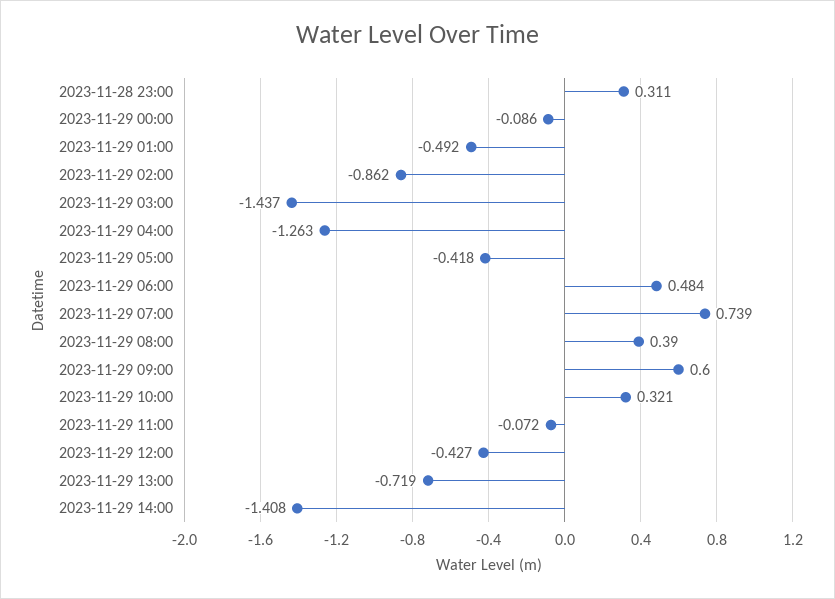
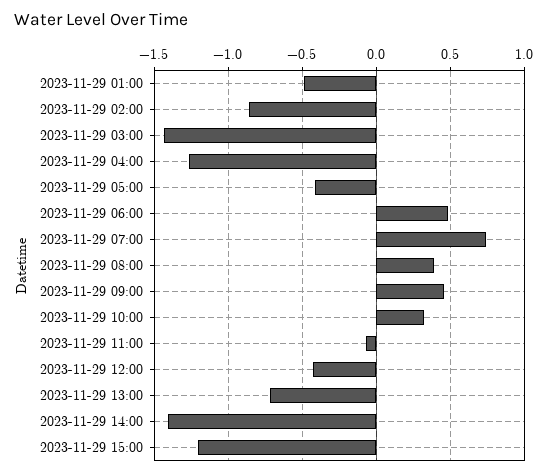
2023-11-28 23:00: 0.311 -> none
2023-11-29 00:00: -0.086 -> none
2023-11-29 09:00: 0.6 -> 0.45
2023-11-29 15:00: none -> -1.2

